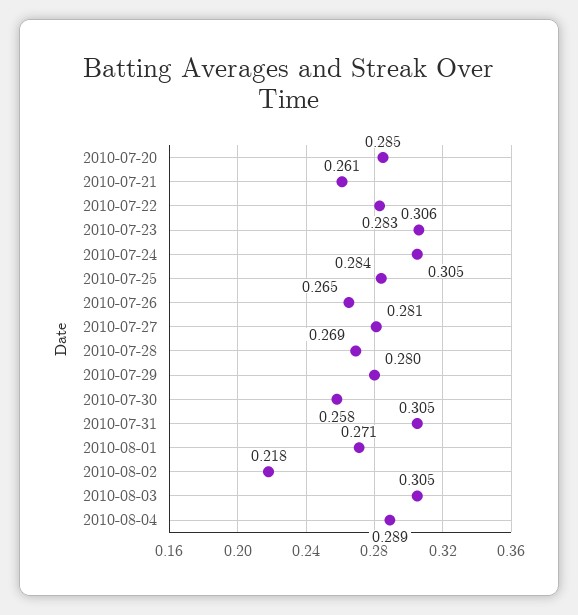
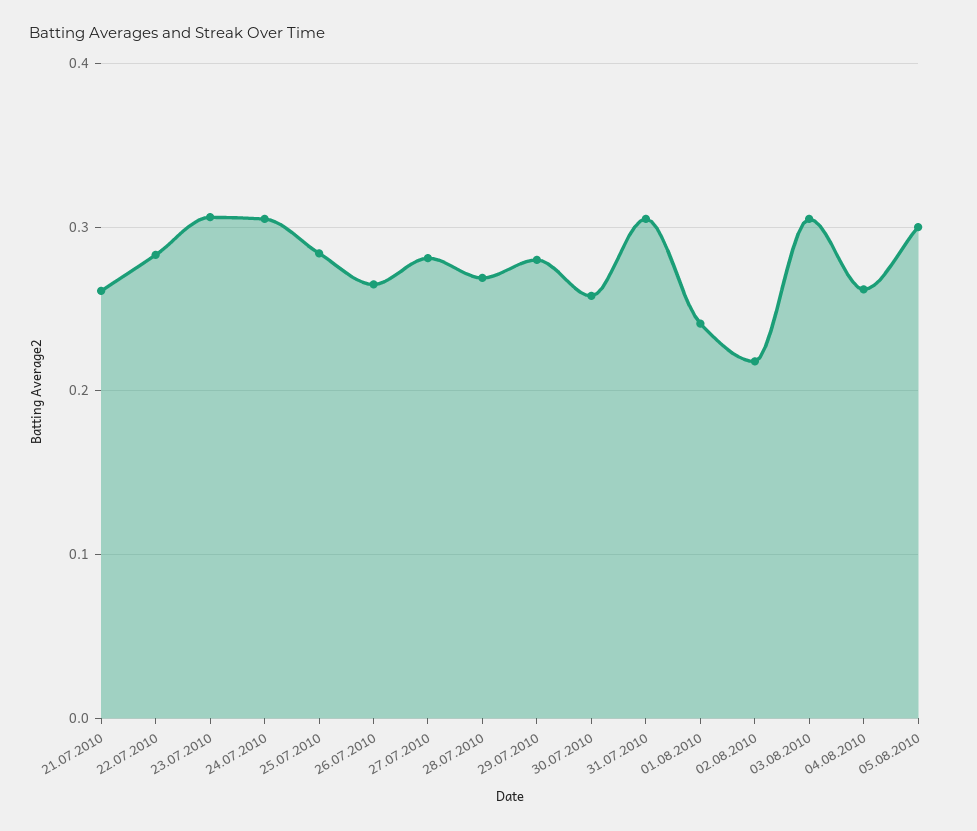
2010-07-20: 0.285 -> none
2010-08-01: 0.271 -> 0.24
2010-08-04: 0.289 -> 0.26
05.08.2010: none -> 0.3

